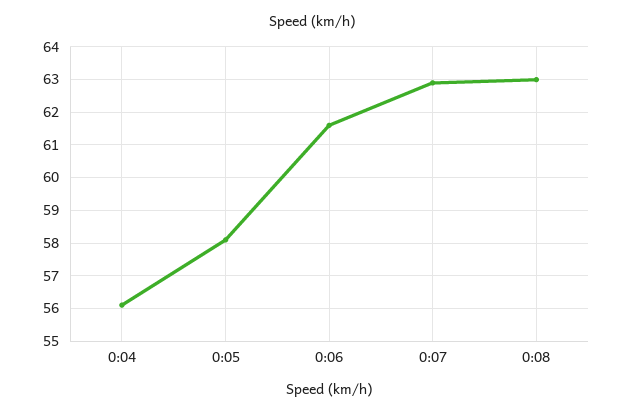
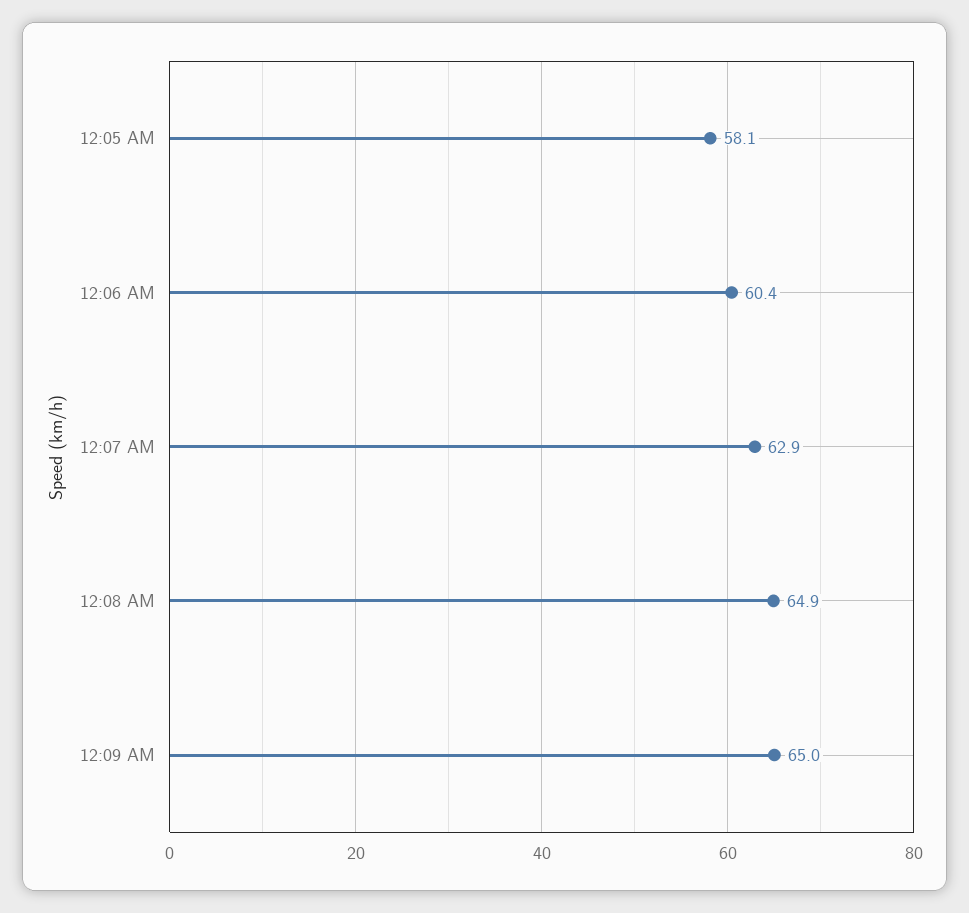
0:04: 56 -> none
0:06: 61.5 -> 60.4
0:08: 63 -> 64.9
12:09 AM: none -> 65

